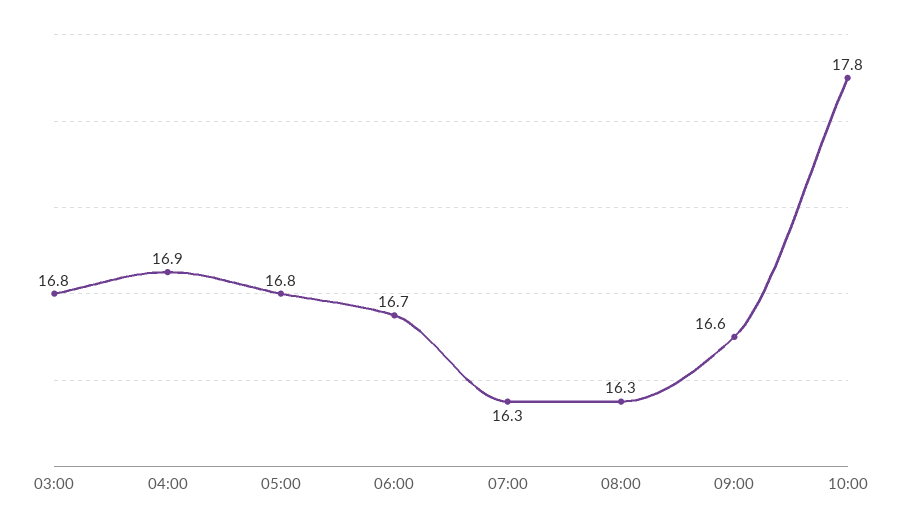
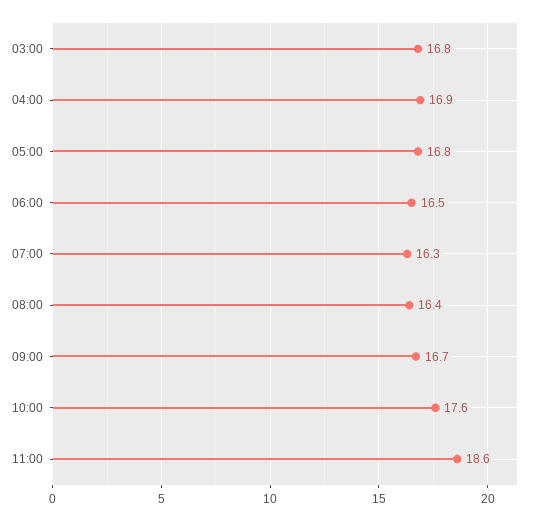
06:00: 16.7 -> 16.5
08:00: 16.3 -> 16.4
09:00: 16.6 -> 16.7
10:00: 17.8 -> 17.6
11:00: none -> 18.6

